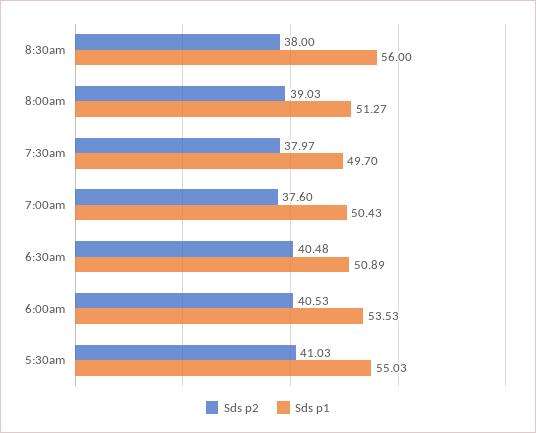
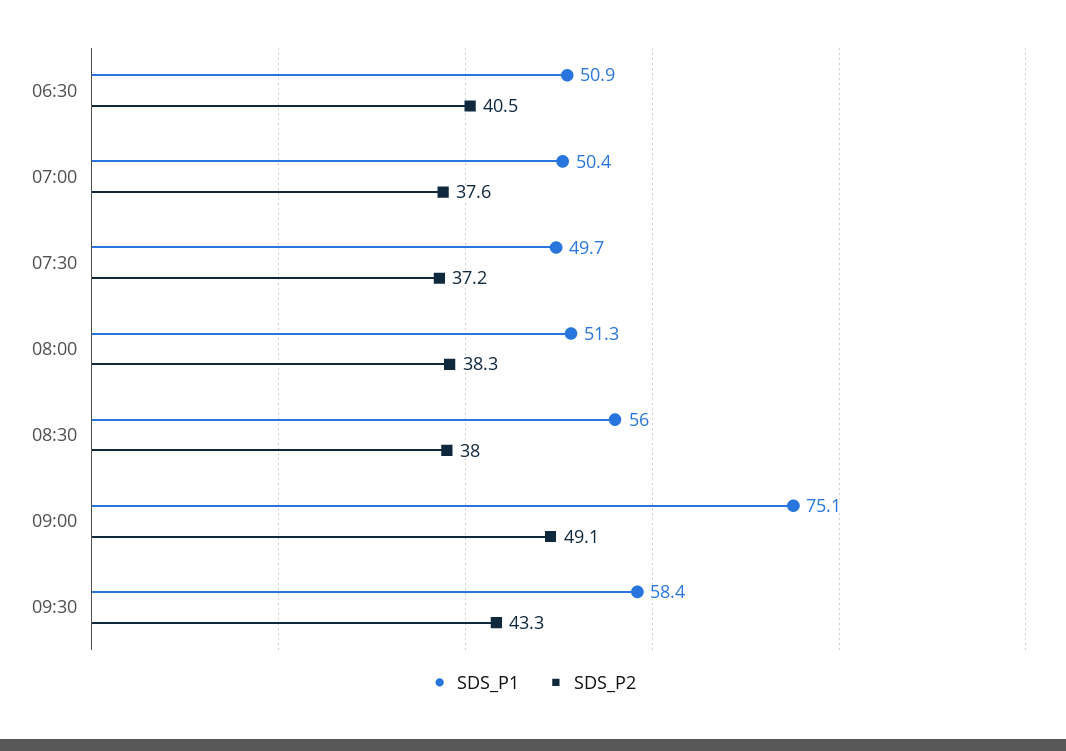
Sds p2, 8:00am: 39.03 -> 38.3
Sds p2, 7:30am: 37.97 -> 37.2
Sds p2, 6:00am: 40.53 -> none
Sds p1, 6:00am: 53.53 -> none
Sds p2, 5:30am: 41.03 -> none
Sds p1, 5:30am: 55.03 -> none
Sds p1, 09:00: none -> 75.1
Sds p2, 09:00: none -> 49.1
Sds p1, 09:30: none -> 58.4
Sds p2, 09:30: none -> 43.3

